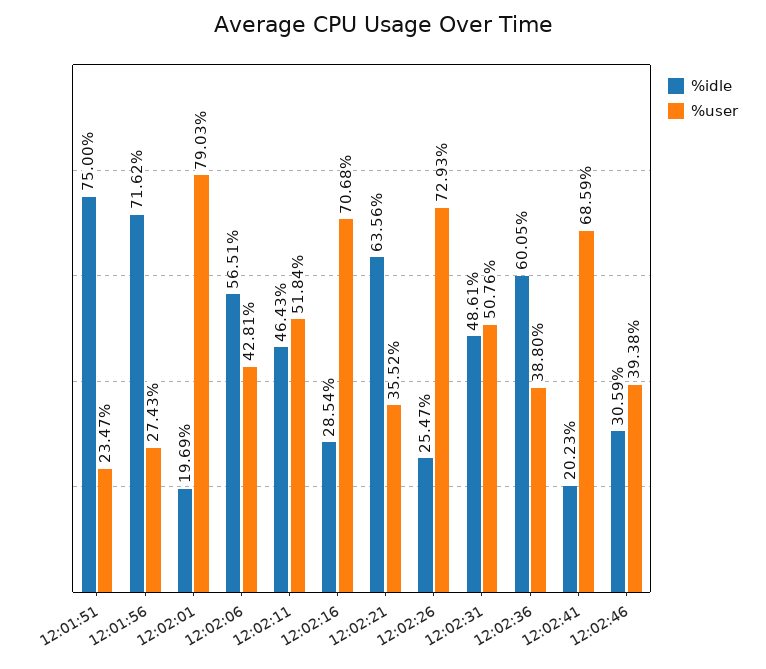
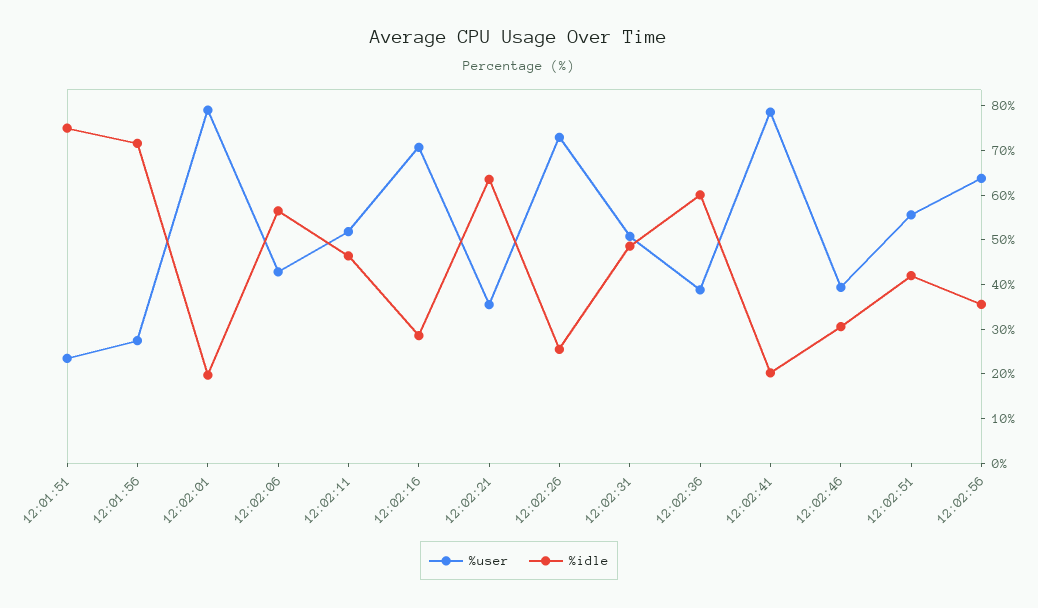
%user, 12:02:41: 68.59 -> 78
%user, 12:02:51: none -> 56
%idle, 12:02:51: none -> 42
%user, 12:02:56: none -> 64
%idle, 12:02:56: none -> 36

